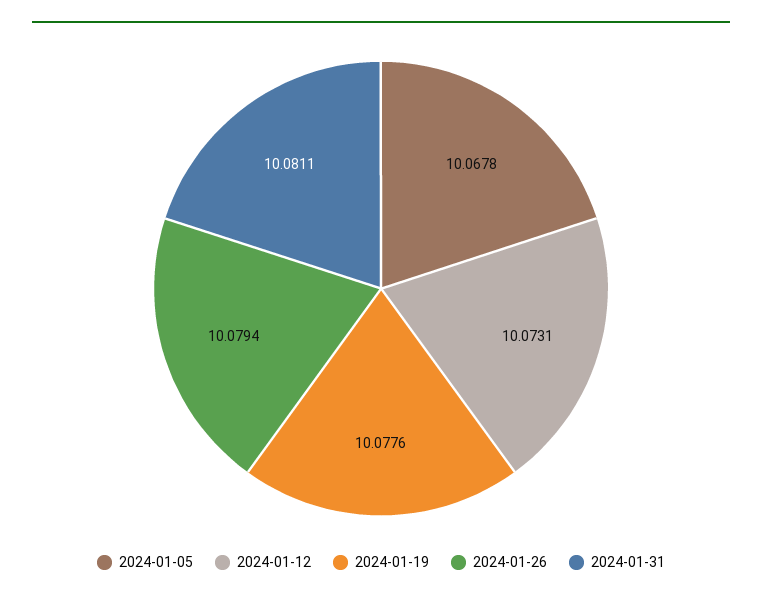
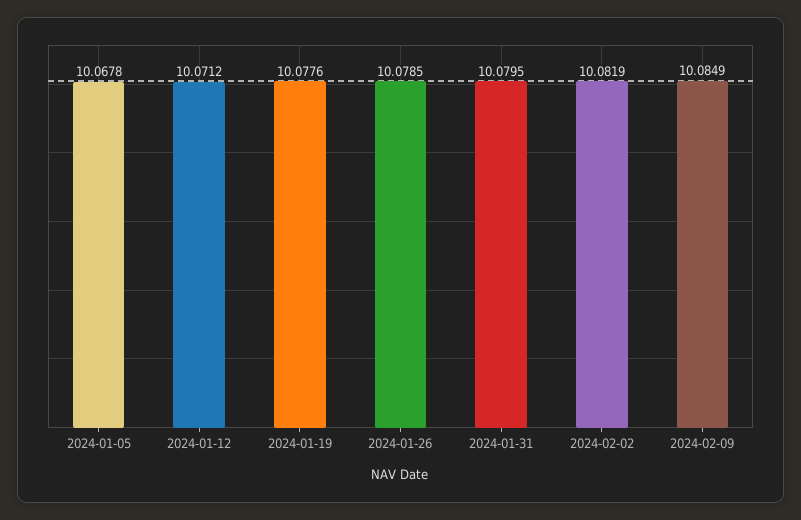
2024-01-12: 10.0731 -> 10.0712
2024-01-26: 10.0794 -> 10.0785
2024-01-31: 10.0811 -> 10.0795
2024-02-02: none -> 10.0819
2024-02-09: none -> 10.0849

